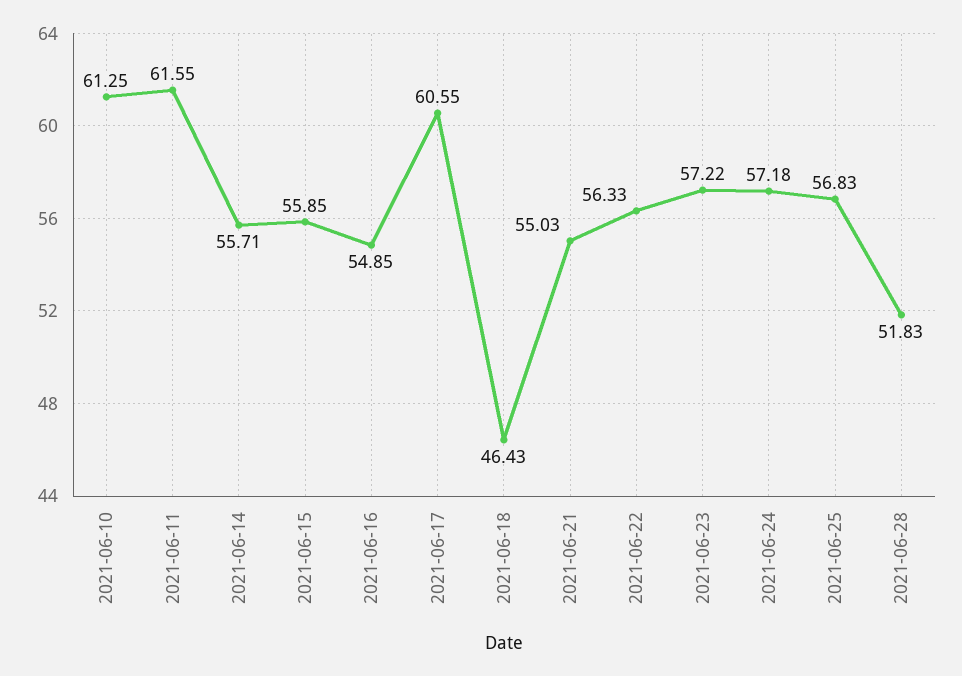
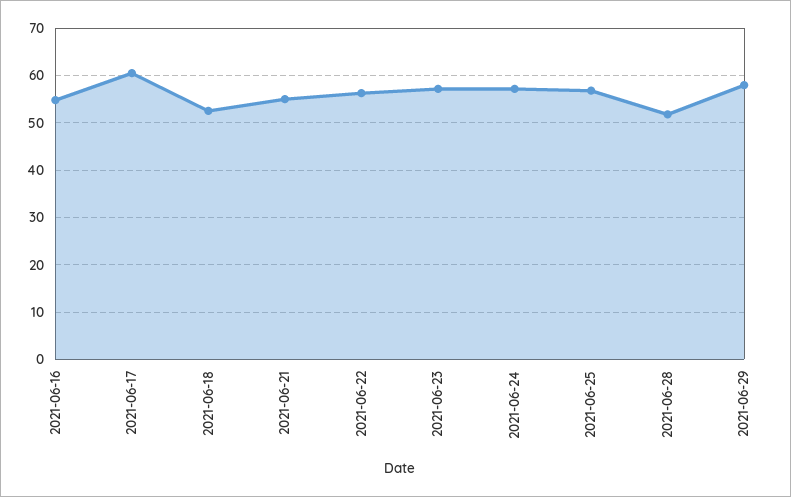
2021-06-10: 61.25 -> none
2021-06-11: 61.55 -> none
2021-06-14: 55.71 -> none
2021-06-15: 55.85 -> none
2021-06-18: 46.43 -> 52
2021-06-29: none -> 58

